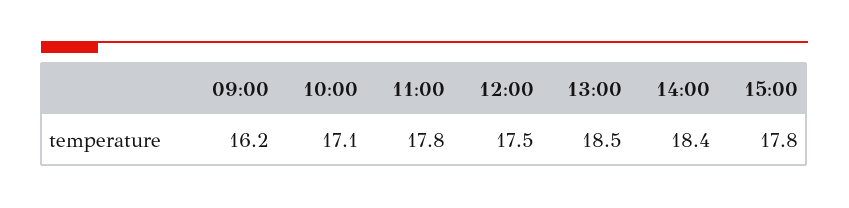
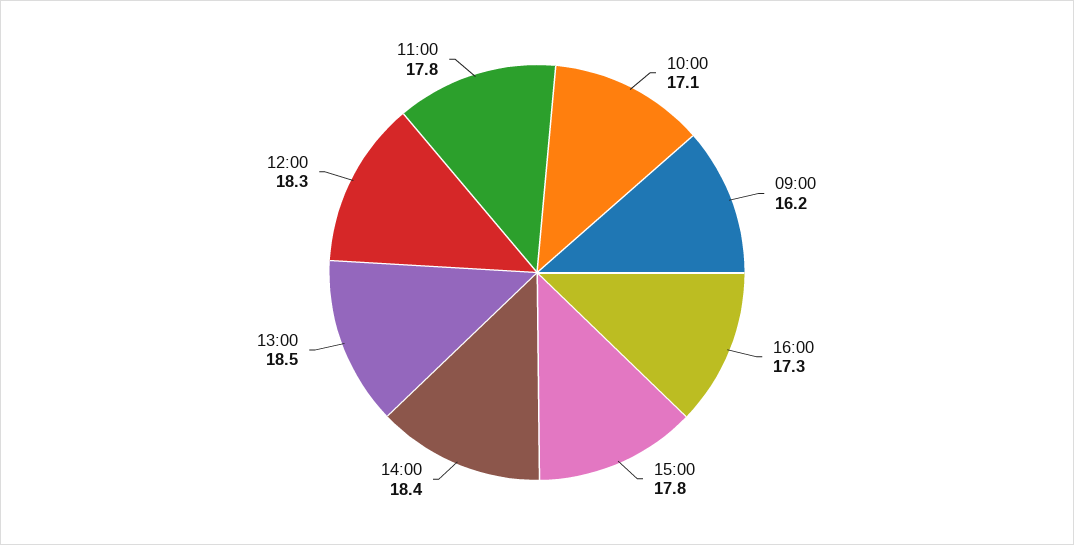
12:00: 17.5 -> 18.3
16:00: none -> 17.3

